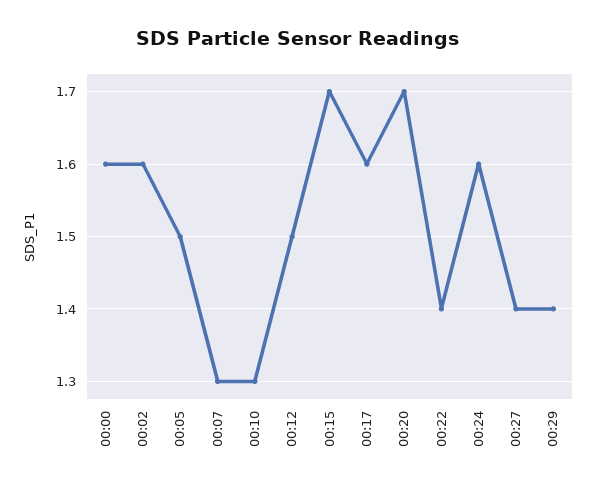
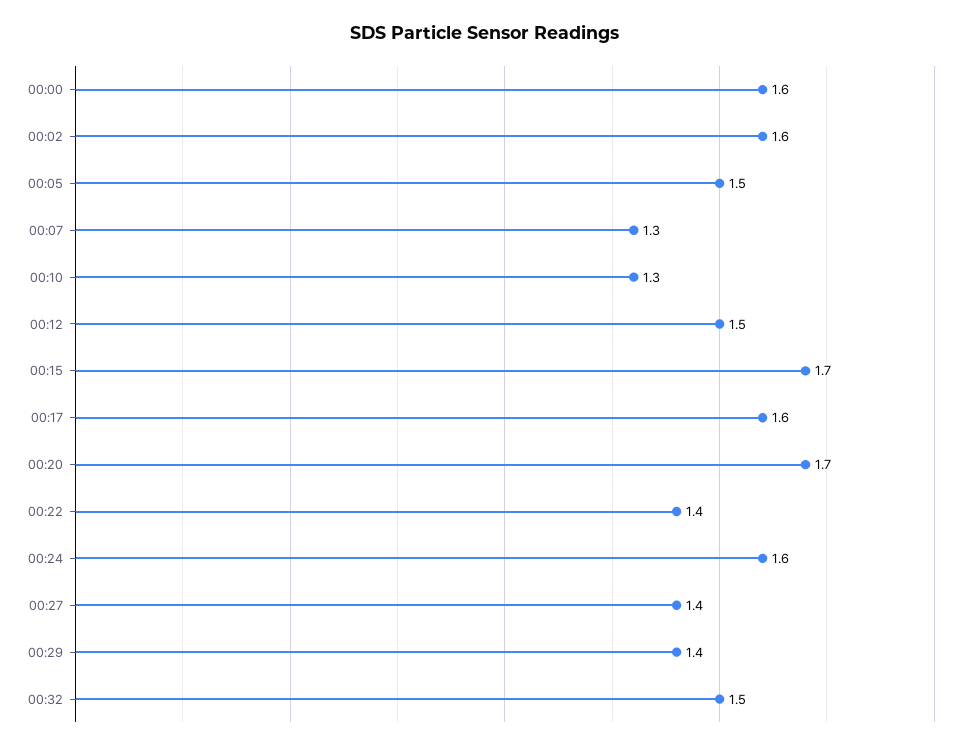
00:32: none -> 1.5

